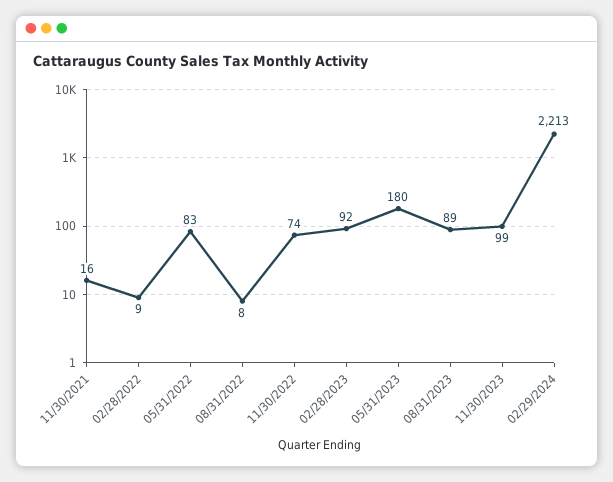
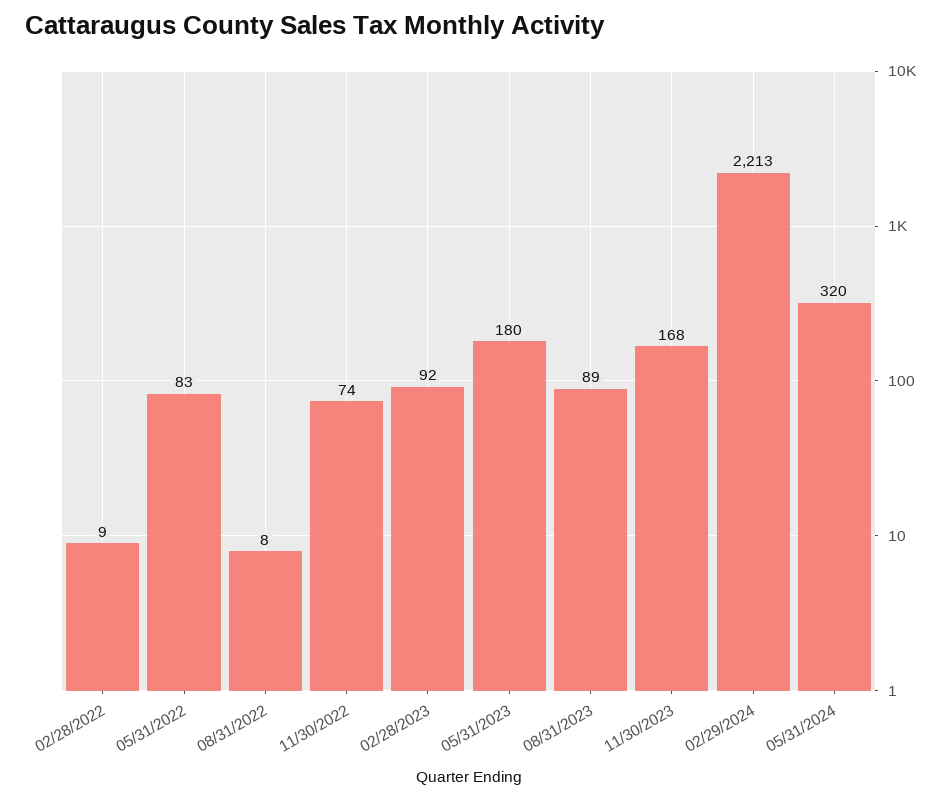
11/30/2021: 16 -> none
11/30/2023: 99 -> 168
05/31/2024: none -> 320

